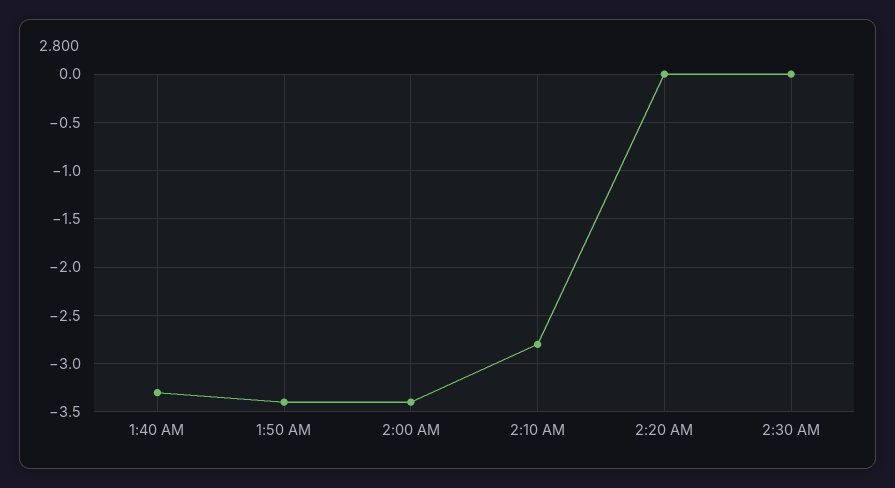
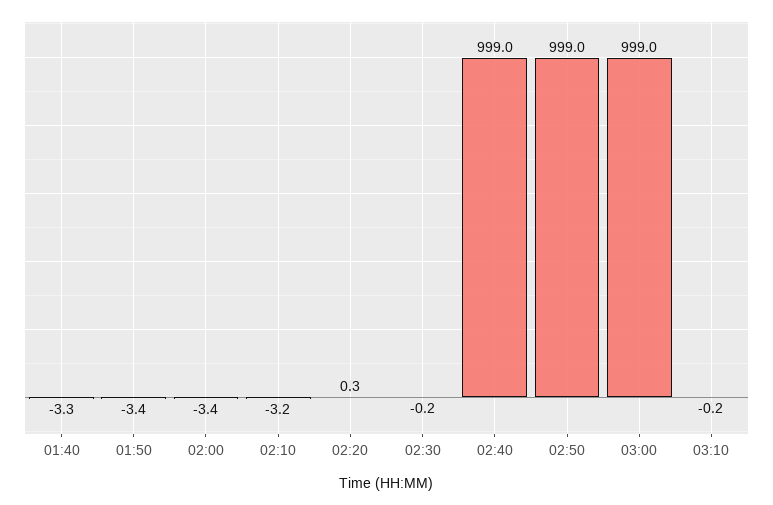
2:10 AM: -2.8 -> -3.2
2:20 AM: 0 -> 0.3
2:30 AM: 0 -> -0.2
02:40: none -> 999
02:50: none -> 999
03:00: none -> 999
03:10: none -> -0.2

